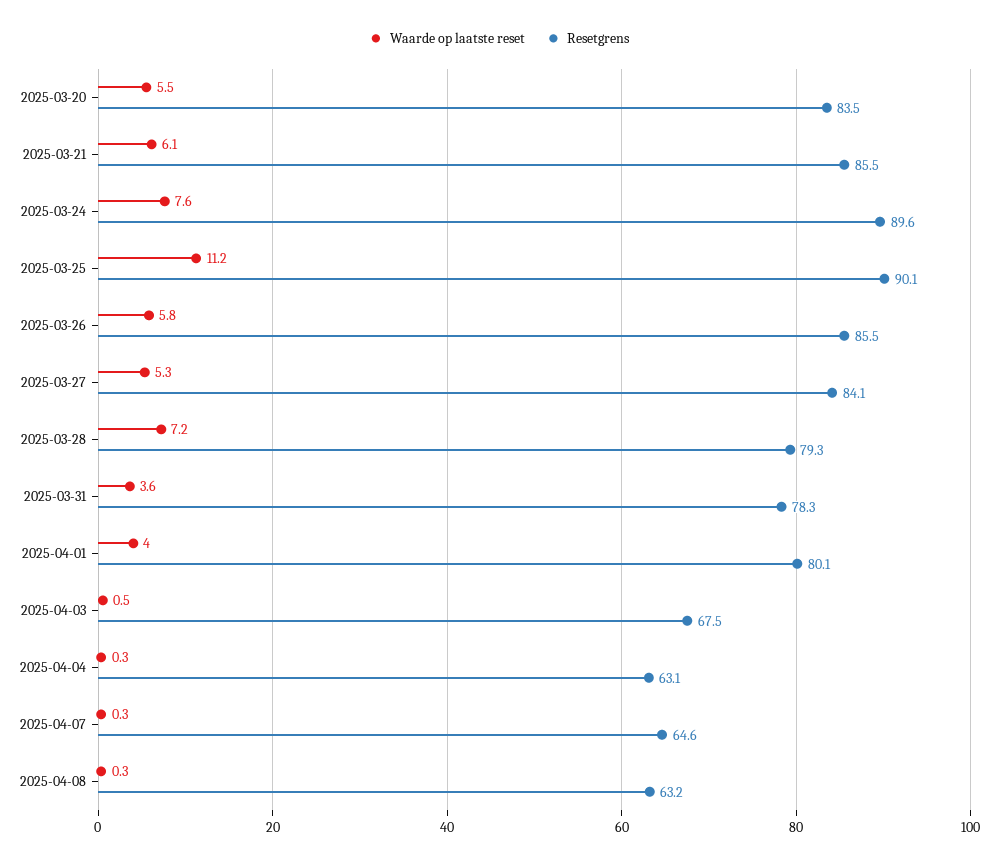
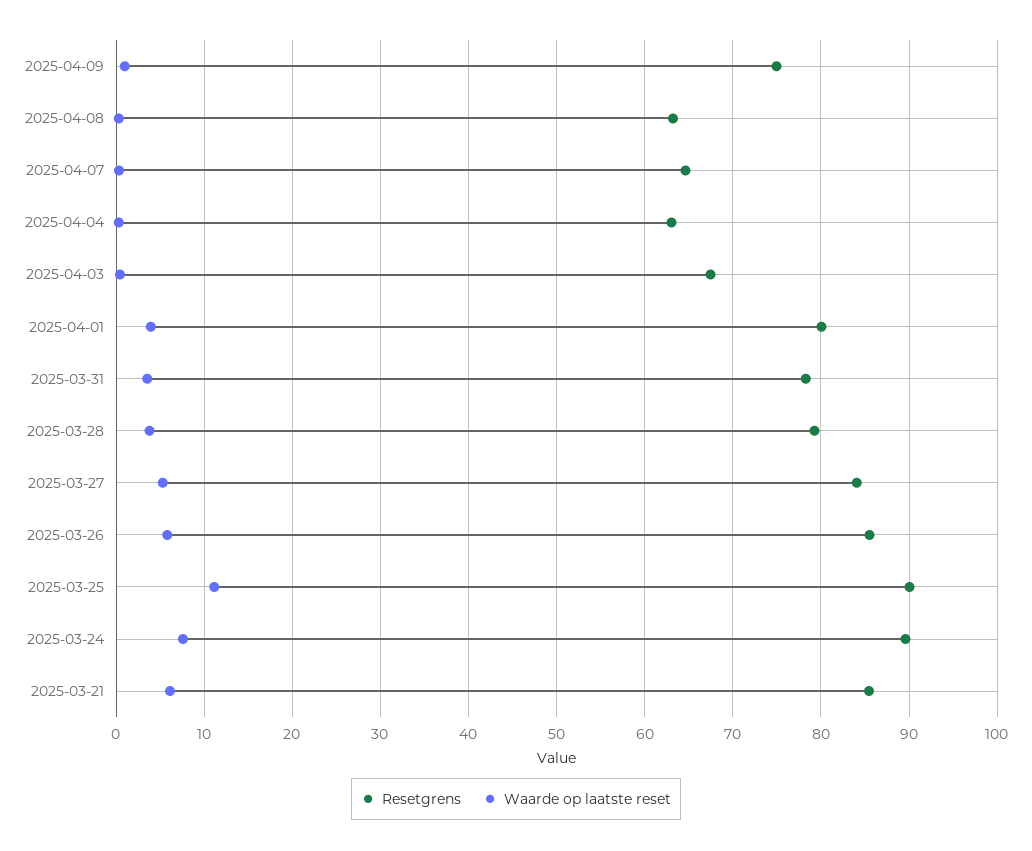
Waarde op laatste reset, 2025-03-20: 5.5 -> none
Resetgrens, 2025-03-20: 83.5 -> none
Waarde op laatste reset, 2025-03-28: 7.2 -> 4
Resetgrens, 2025-04-09: none -> 75
Waarde op laatste reset, 2025-04-09: none -> 1

